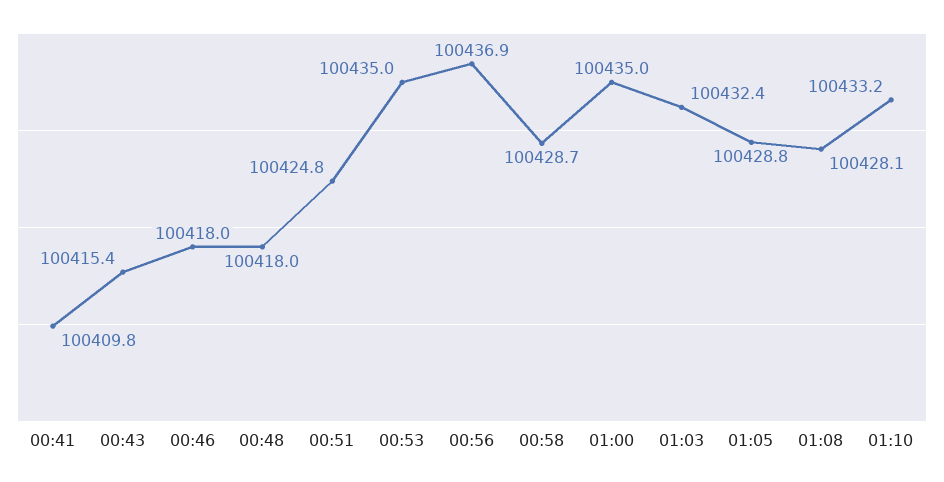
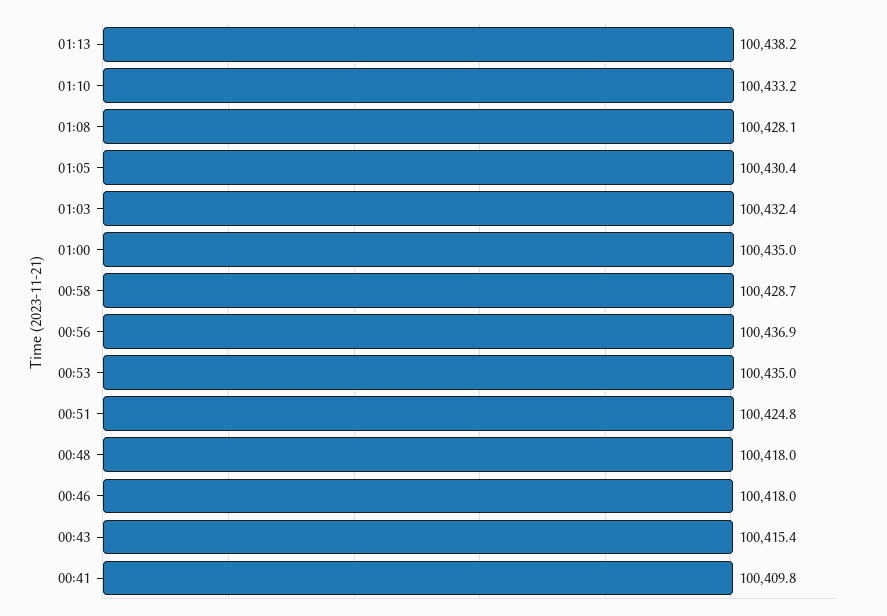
01:05: 100428.8 -> 100430.4
01:13: none -> 100438.2

